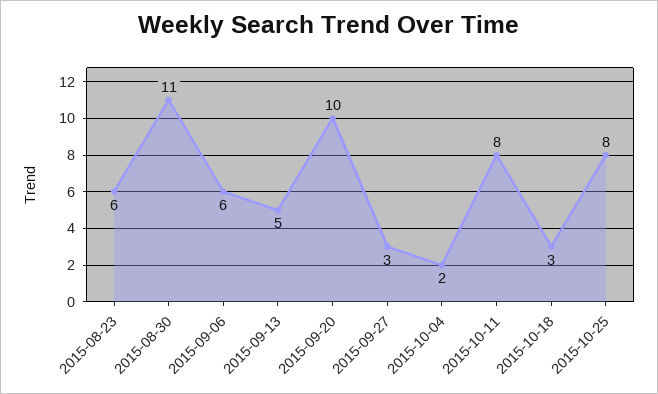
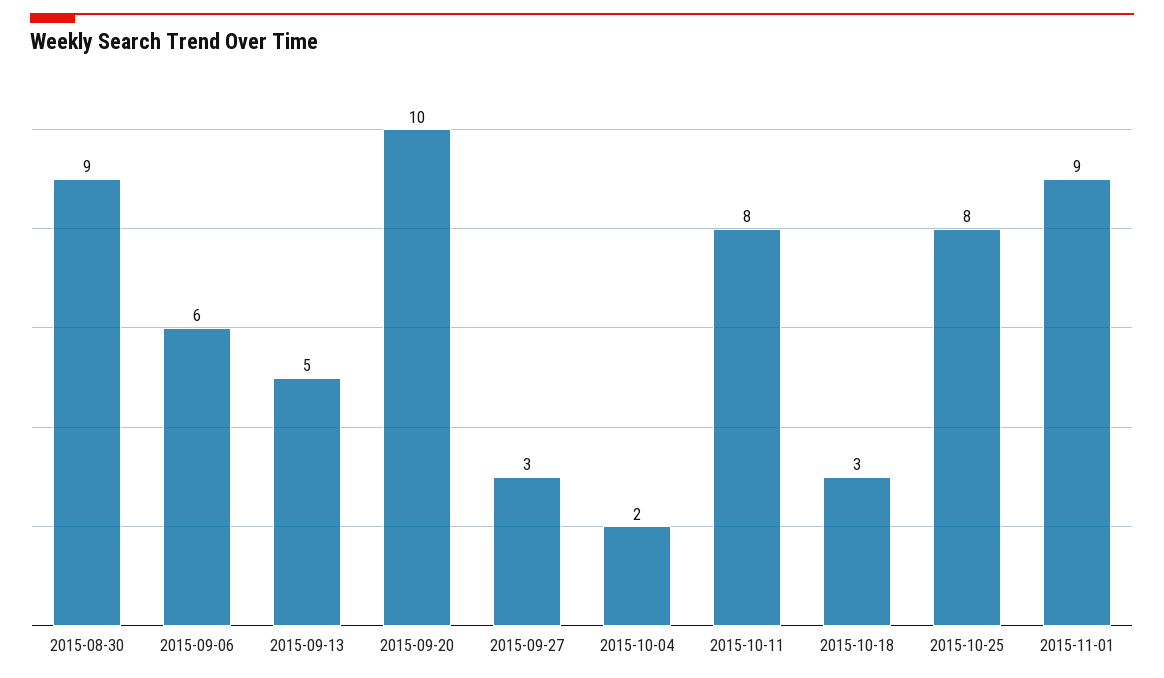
2015-08-23: 6 -> none
2015-08-30: 11 -> 9
2015-11-01: none -> 9

